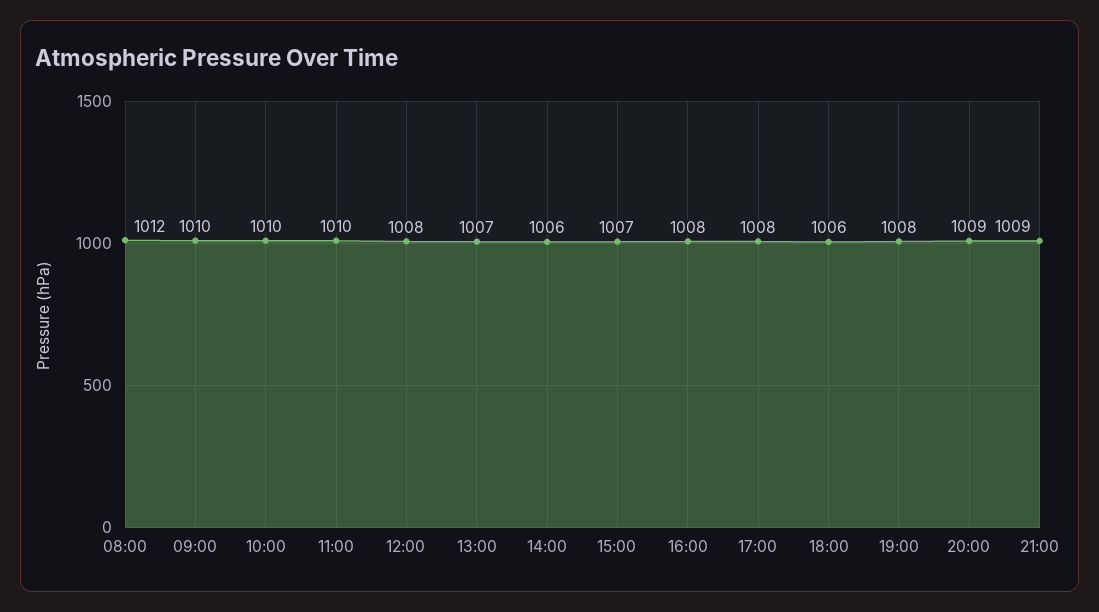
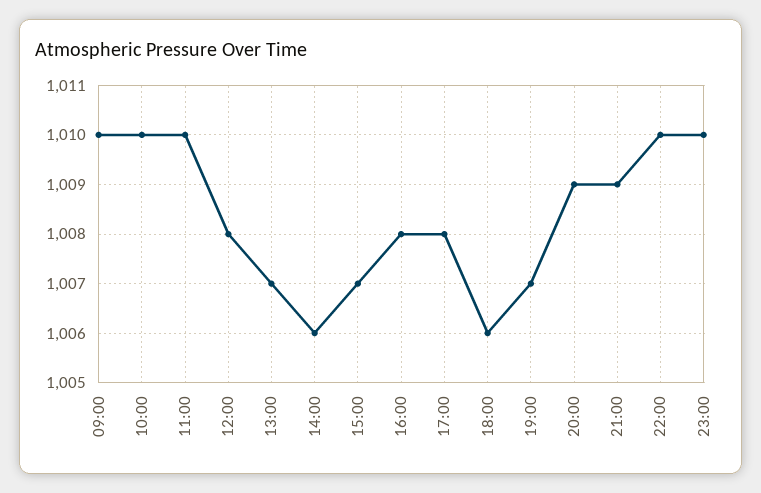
08:00: 1012 -> none
19:00: 1008 -> 1007
22:00: none -> 1010
23:00: none -> 1010

